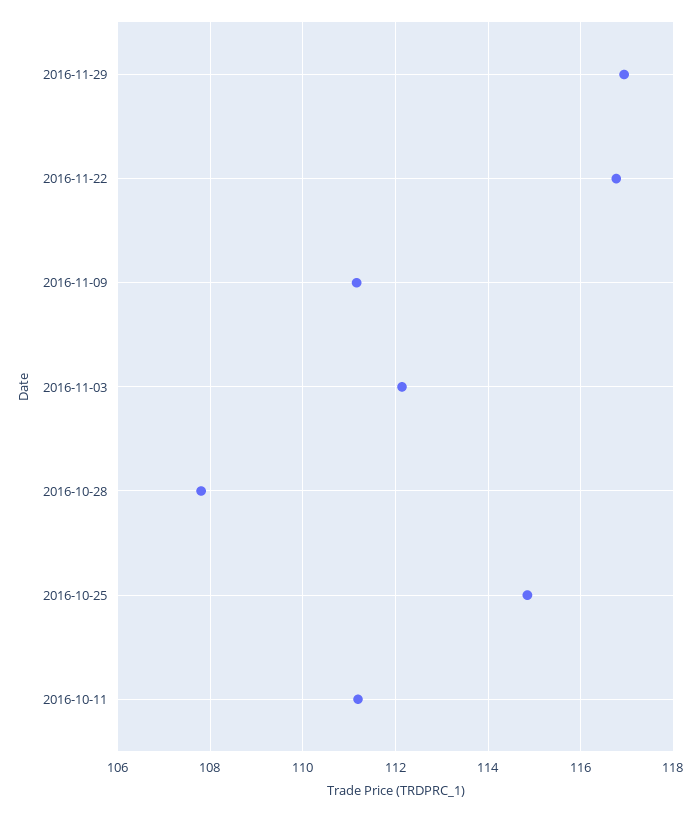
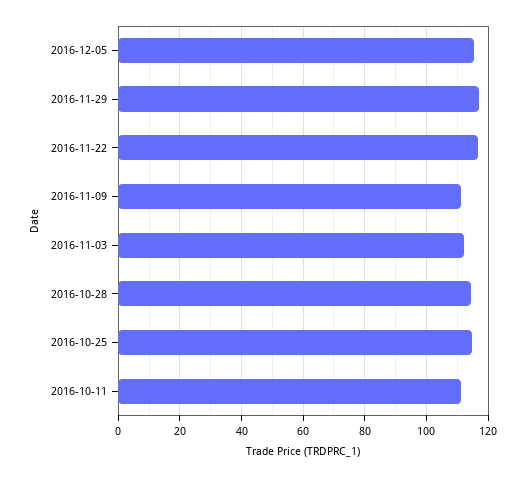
2016-10-28: 107.8 -> 114
2016-12-05: none -> 116

